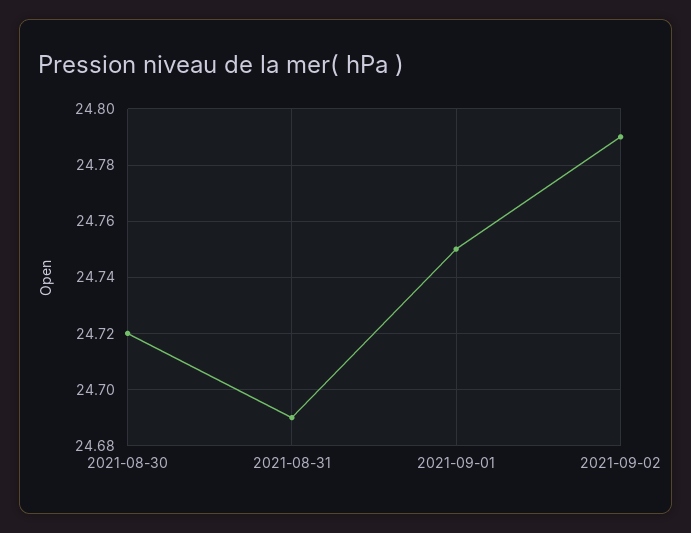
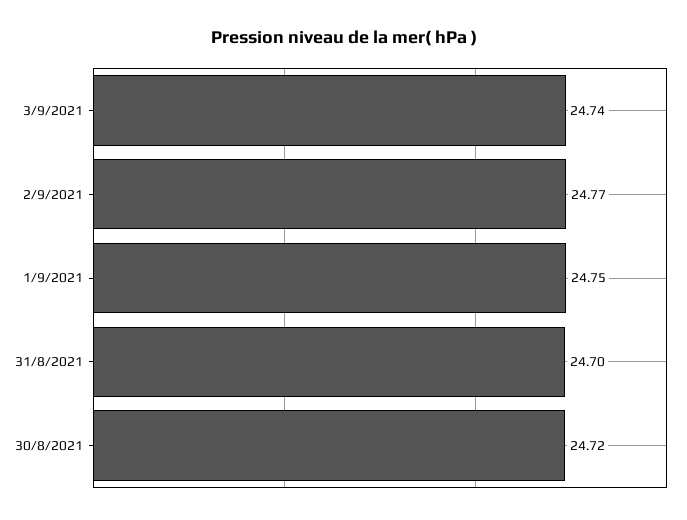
2021-08-31: 24.69 -> 24.7
2021-09-02: 24.79 -> 24.77
3/9/2021: none -> 24.74

